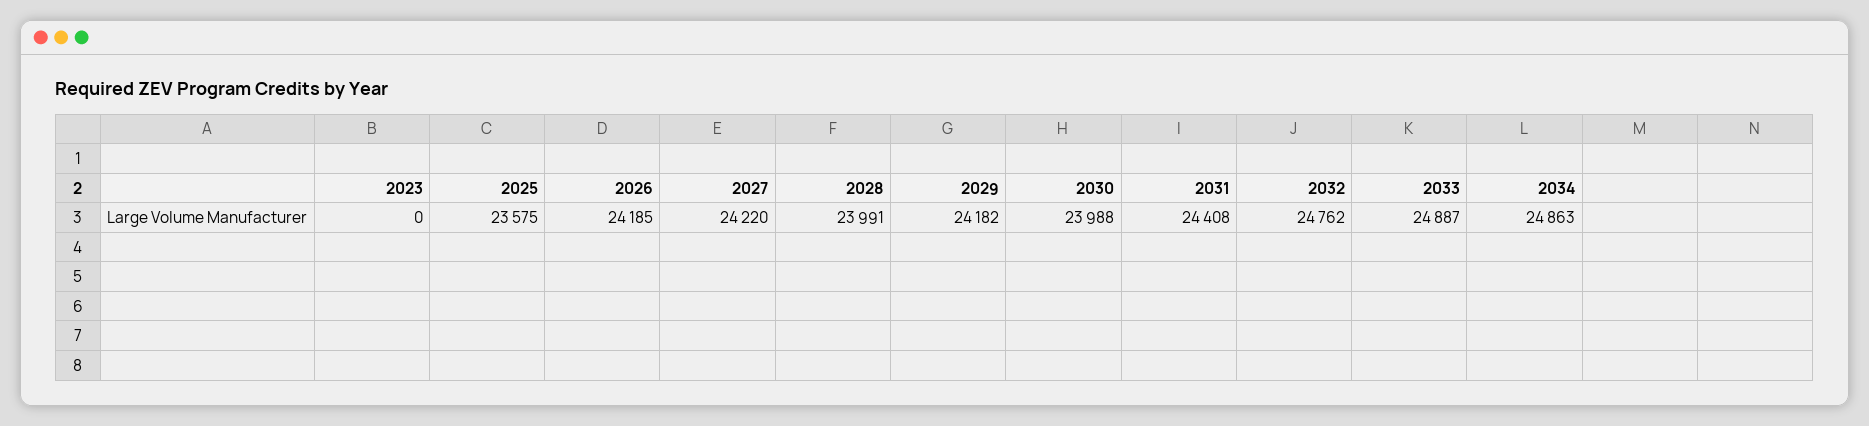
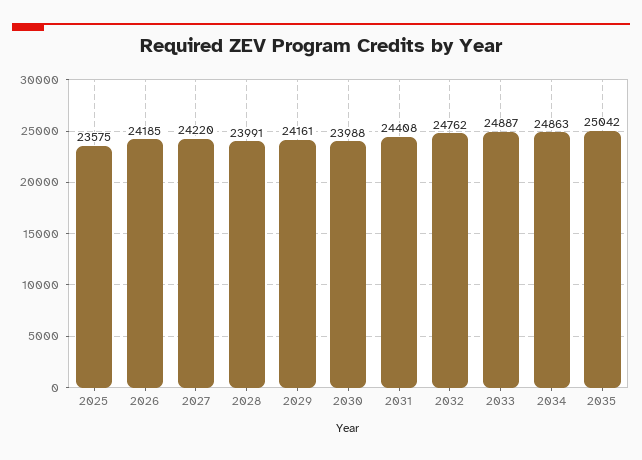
2023: 0 -> none
2029: 24182 -> 24161
2035: none -> 25042

